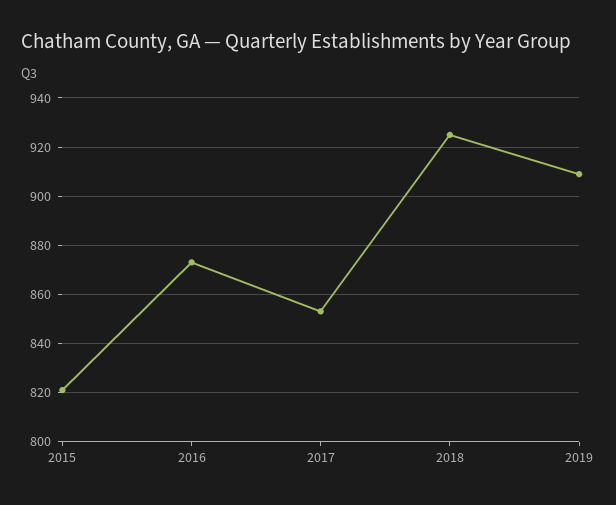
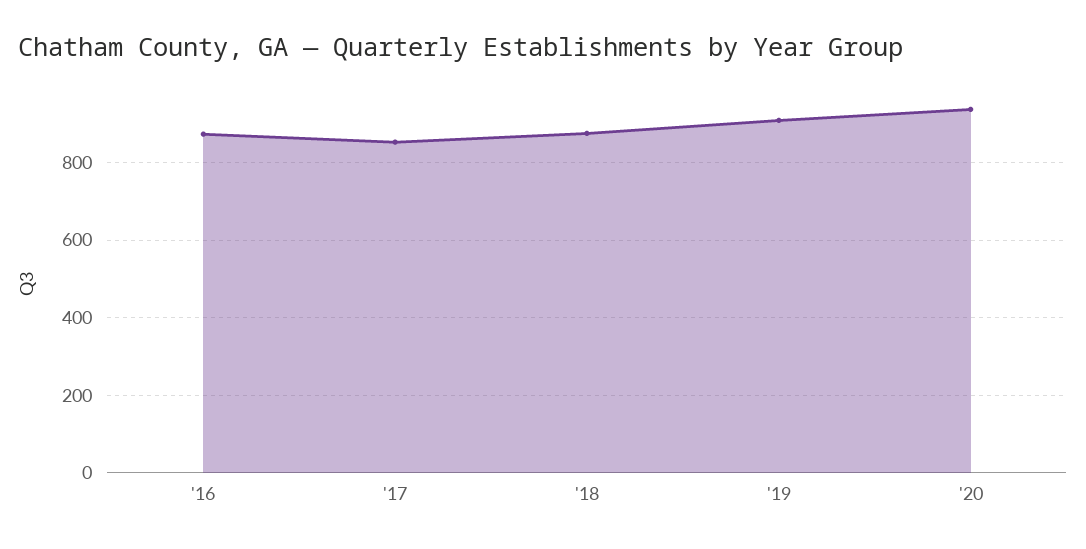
2015: 820 -> none
2018: 925 -> 880
'20: none -> 940

